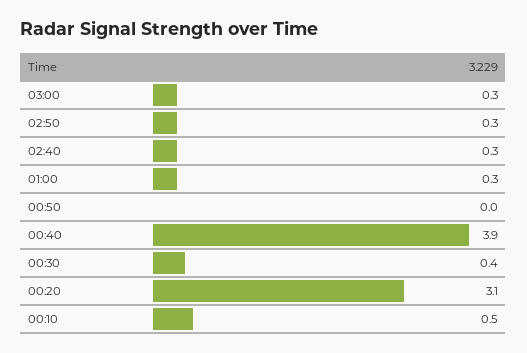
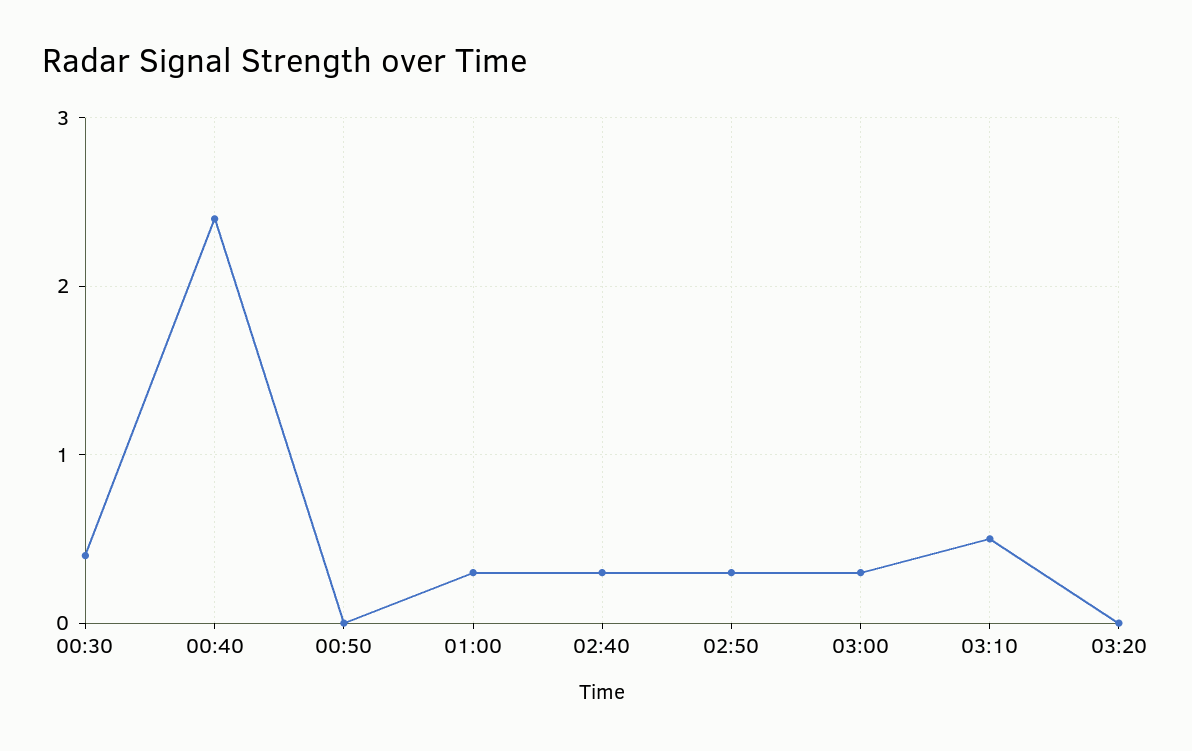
00:40: 3.9 -> 2.4
00:20: 3.1 -> none
00:10: 0.5 -> none
03:10: none -> 0.5
03:20: none -> 0

